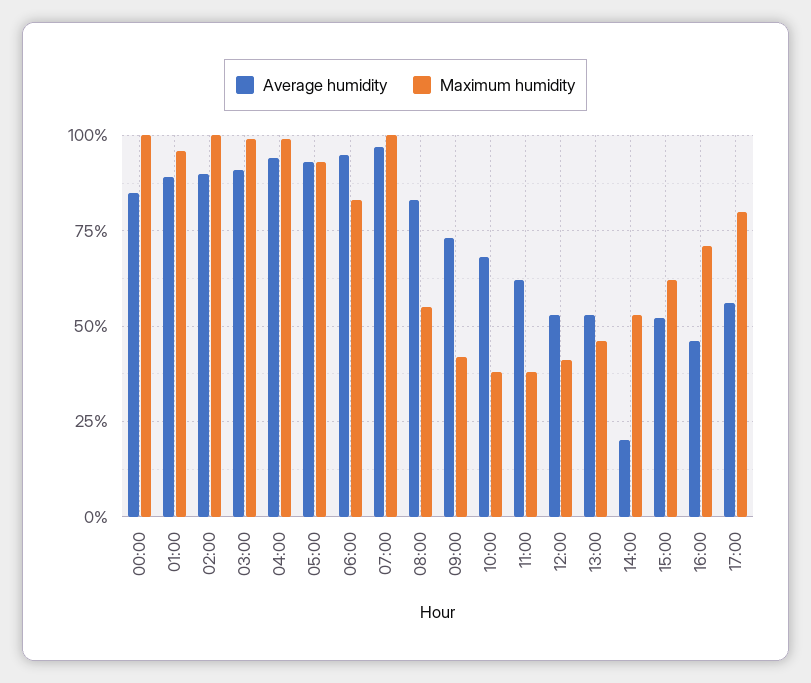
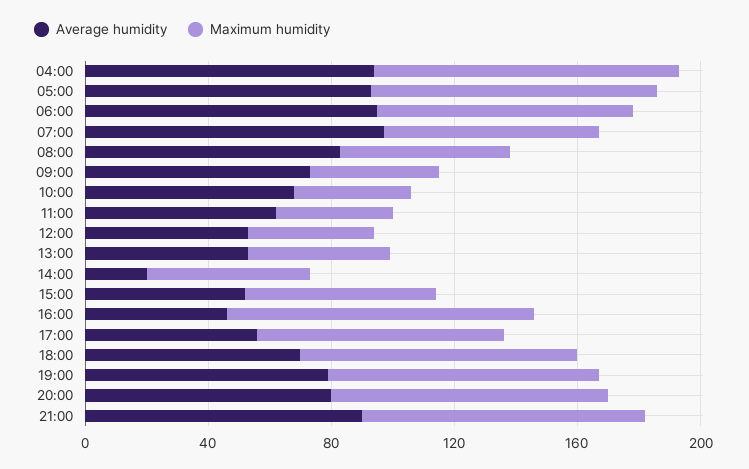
Average humidity, 00:00: 85 -> none
Maximum humidity, 00:00: 100 -> none
Average humidity, 01:00: 90 -> none
Maximum humidity, 01:00: 95 -> none
Average humidity, 02:00: 90 -> none
Maximum humidity, 02:00: 100 -> none
Average humidity, 03:00: 90 -> none
Maximum humidity, 03:00: 100 -> none
Maximum humidity, 07:00: 100 -> 70
Maximum humidity, 16:00: 70 -> 100
Average humidity, 18:00: none -> 70
Maximum humidity, 18:00: none -> 90
Average humidity, 19:00: none -> 80
Maximum humidity, 19:00: none -> 90
Average humidity, 20:00: none -> 80
Maximum humidity, 20:00: none -> 90
Average humidity, 21:00: none -> 90
Maximum humidity, 21:00: none -> 90

